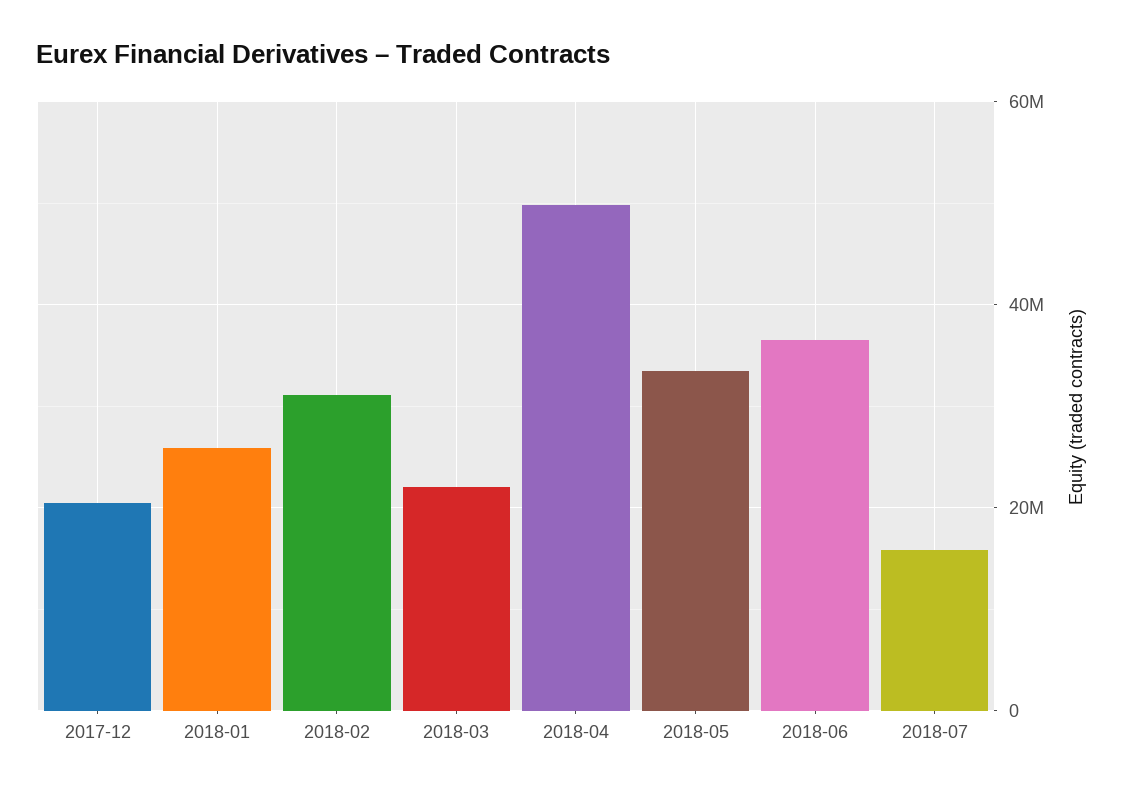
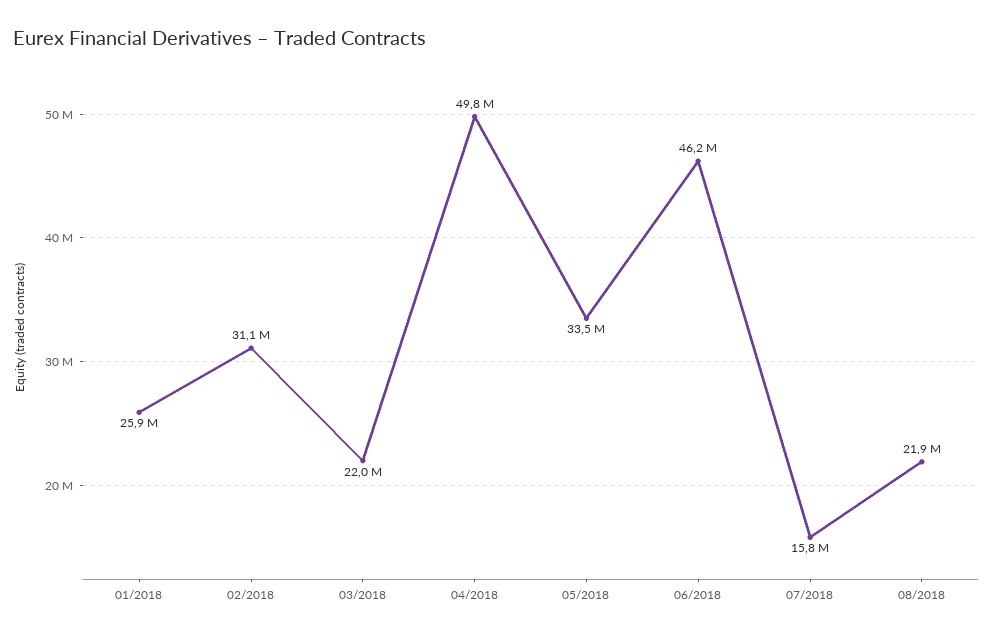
2017-12: 20000000 -> none
2018-06: 36000000 -> 46200000
08/2018: none -> 21900000

